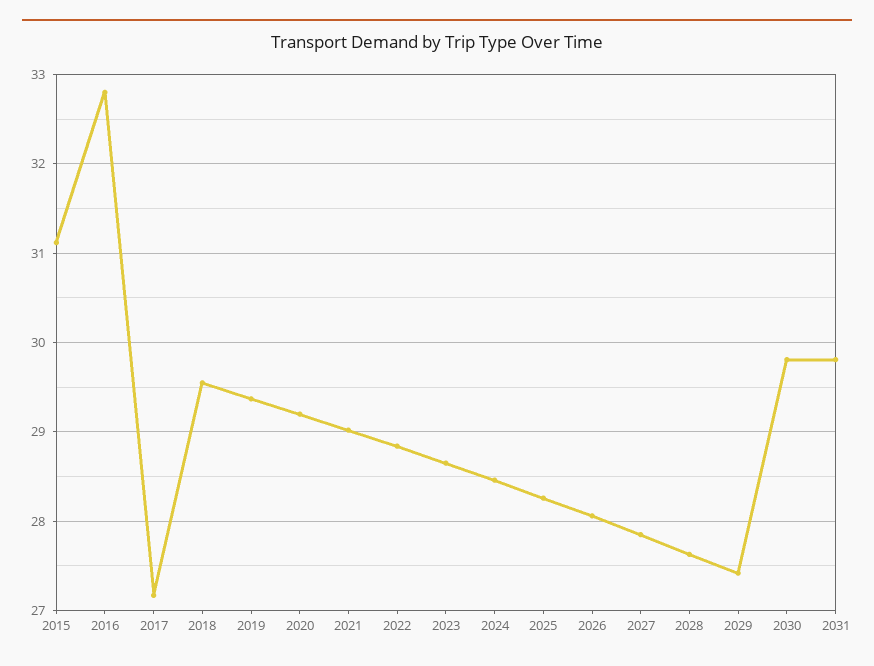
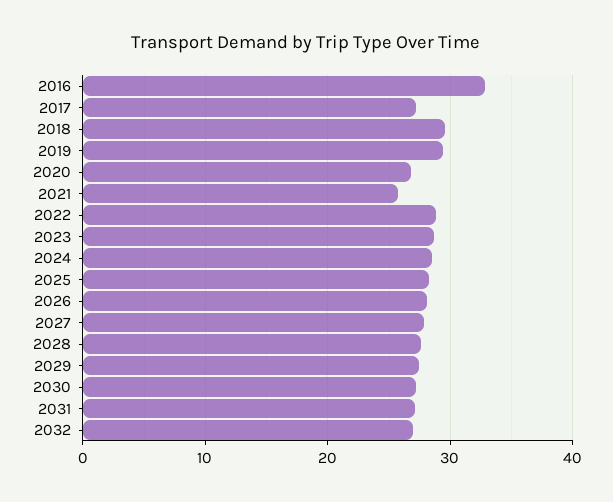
2015: 31.1 -> none
2020: 29.2 -> 27
2021: 29 -> 26
2030: 29.8 -> 27
2031: 29.8 -> 27
2032: none -> 27

